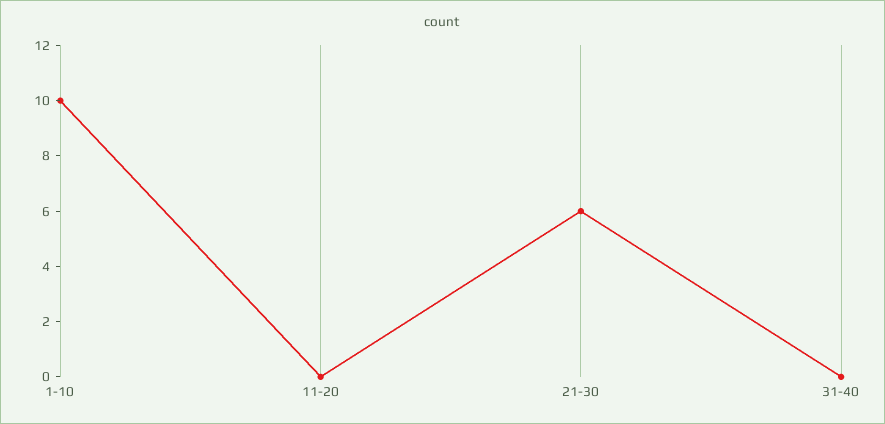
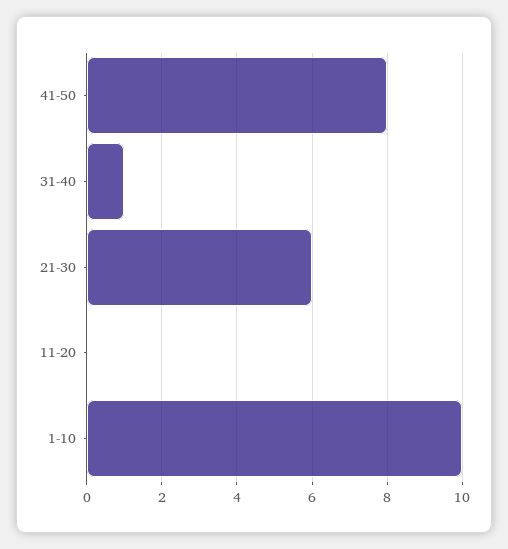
31-40: 0 -> 1
41-50: none -> 8

